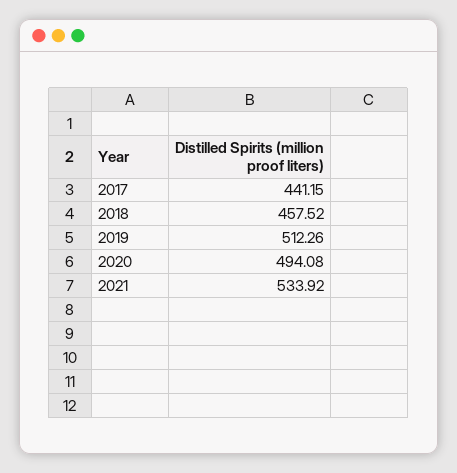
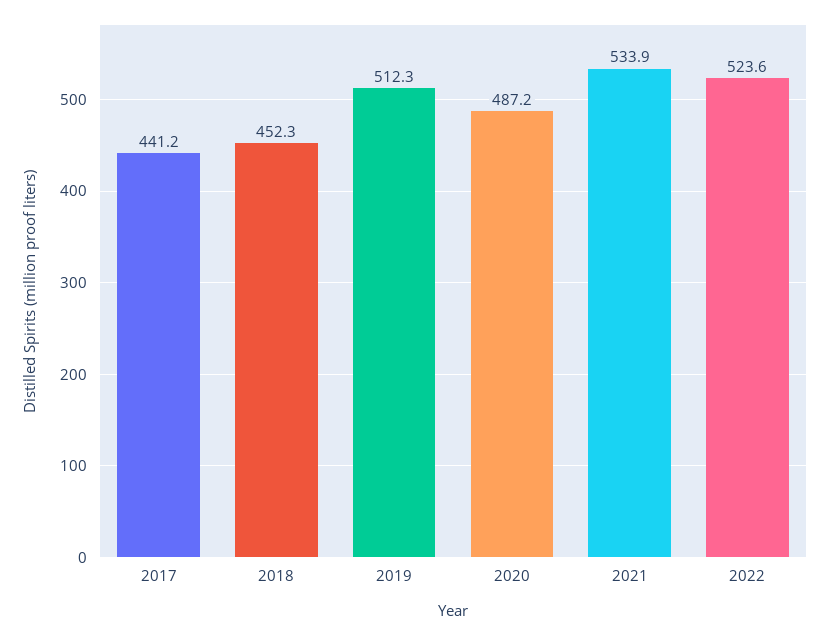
2018: 457.52 -> 452.3
2020: 494.08 -> 487.2
2022: none -> 523.6

